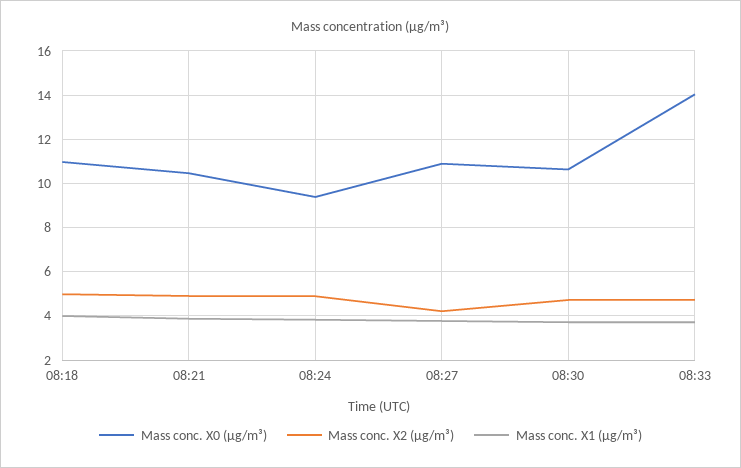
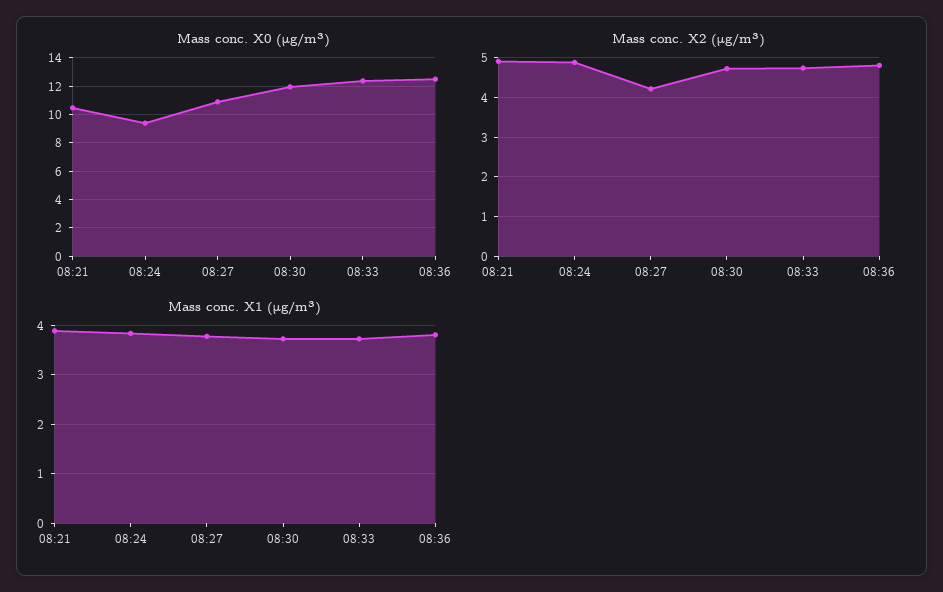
Mass conc. X0 (μg/m³), 08:18: 11 -> none
Mass conc. X2 (μg/m³), 08:18: 5 -> none
Mass conc. X1 (μg/m³), 08:18: 4 -> none
Mass conc. X0 (μg/m³), 08:30: 10.5 -> 12
Mass conc. X0 (μg/m³), 08:33: 14 -> 12.5
Mass conc. X0 (μg/m³), 08:36: none -> 12.5
Mass conc. X2 (μg/m³), 08:36: none -> 4.8
Mass conc. X1 (μg/m³), 08:36: none -> 3.8

